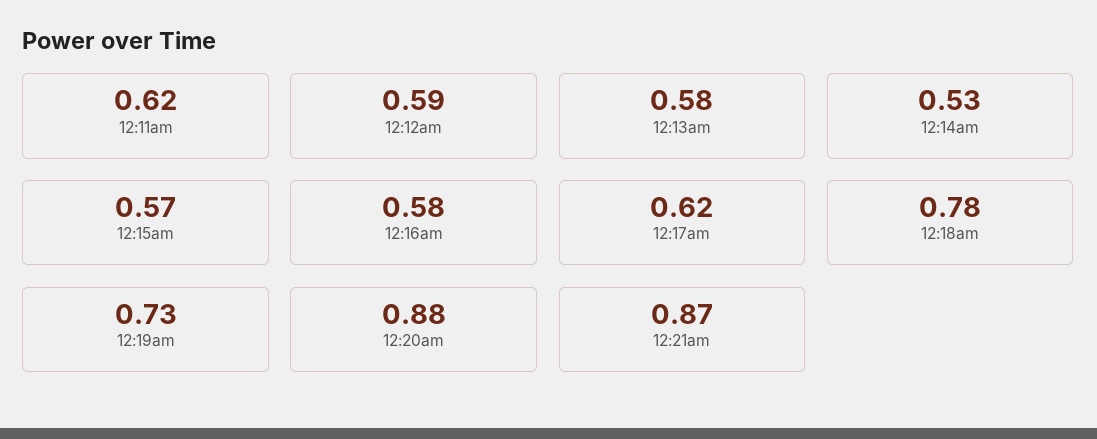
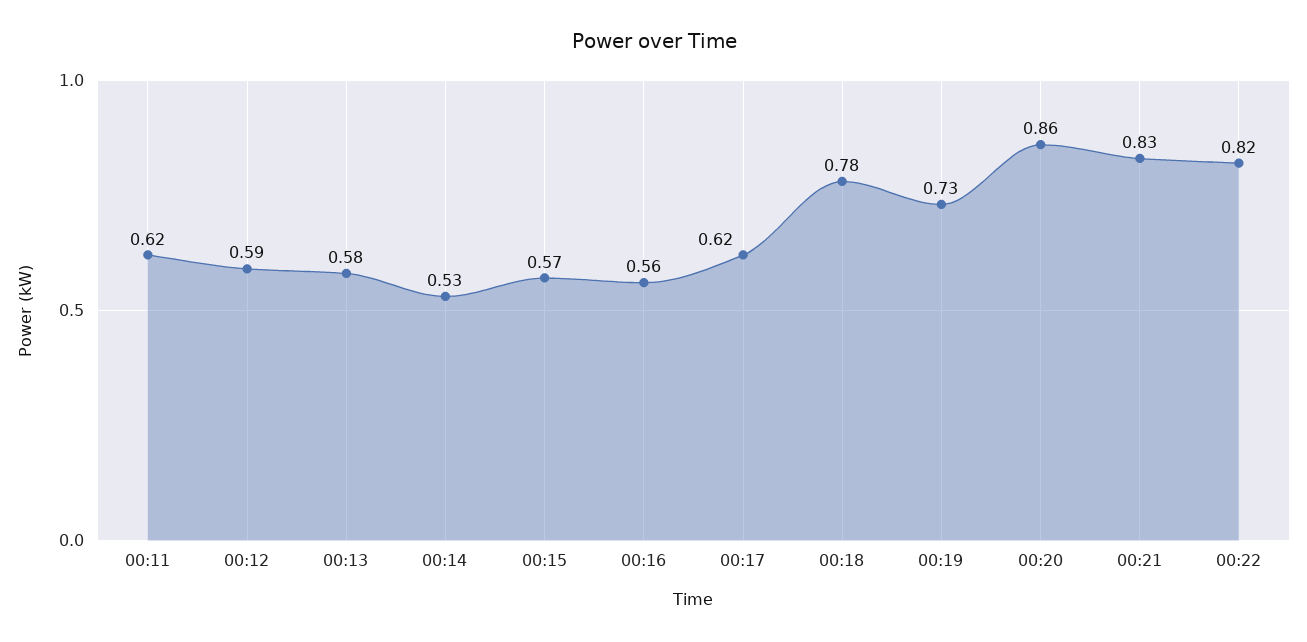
12:16am: 0.58 -> 0.56
12:20am: 0.88 -> 0.86
12:21am: 0.87 -> 0.83
00:22: none -> 0.82

